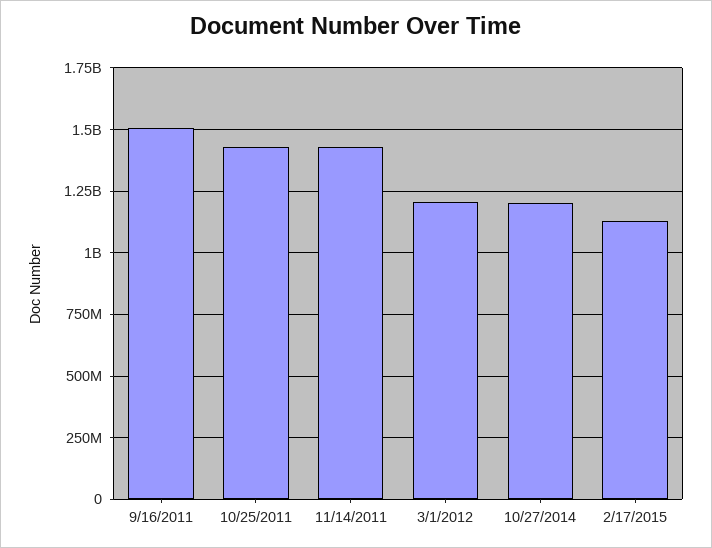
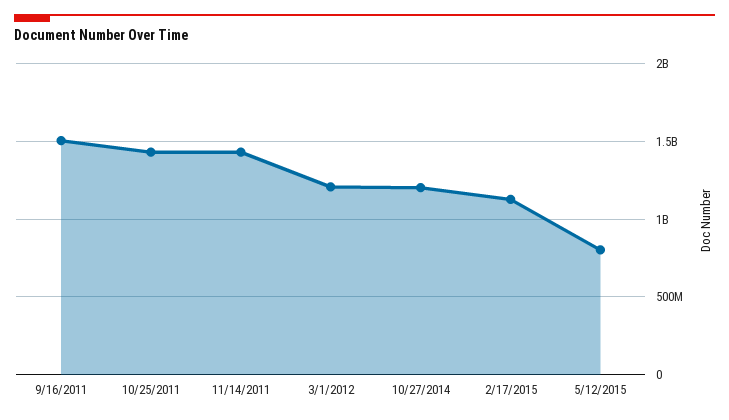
5/12/2015: none -> 800000000

